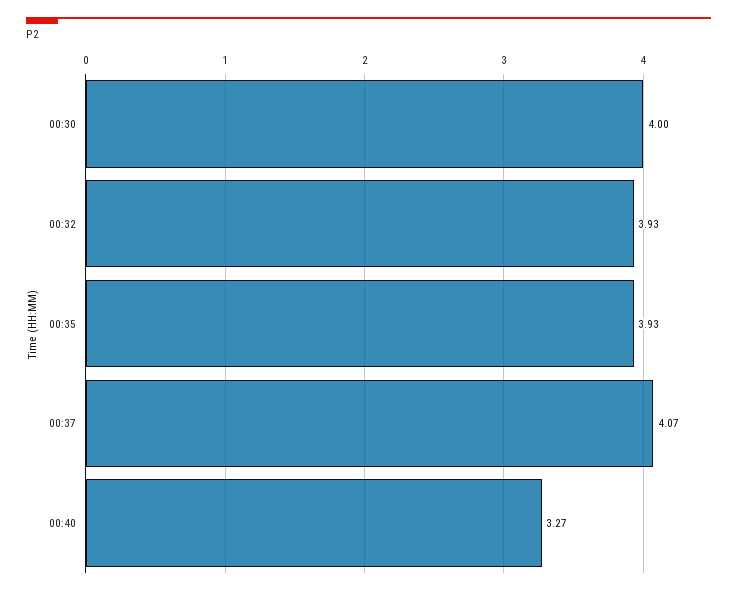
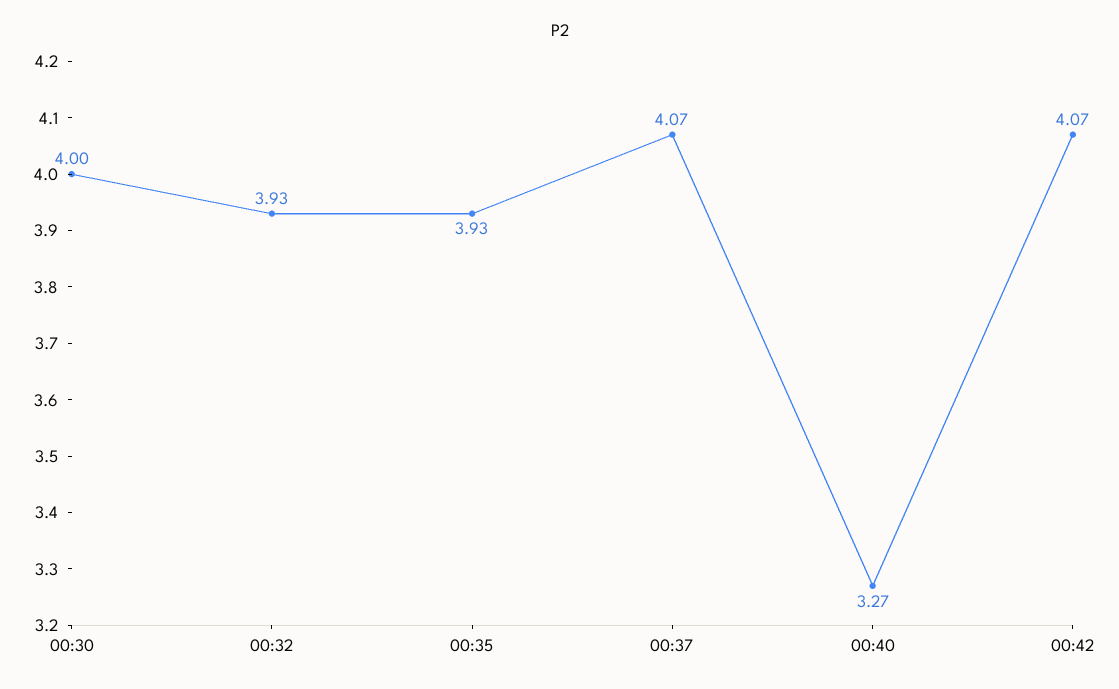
00:42: none -> 4.07

